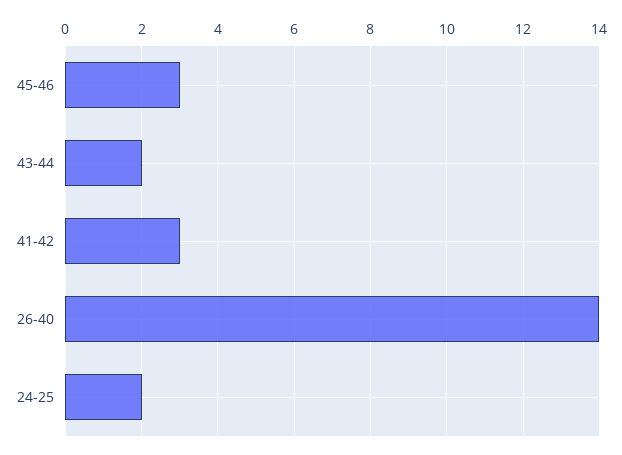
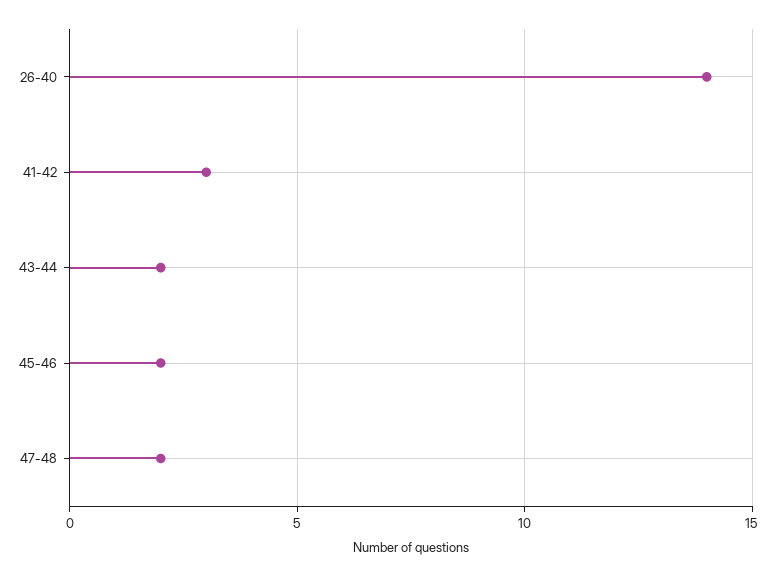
45-46: 3 -> 2
24-25: 2 -> none
47-48: none -> 2

